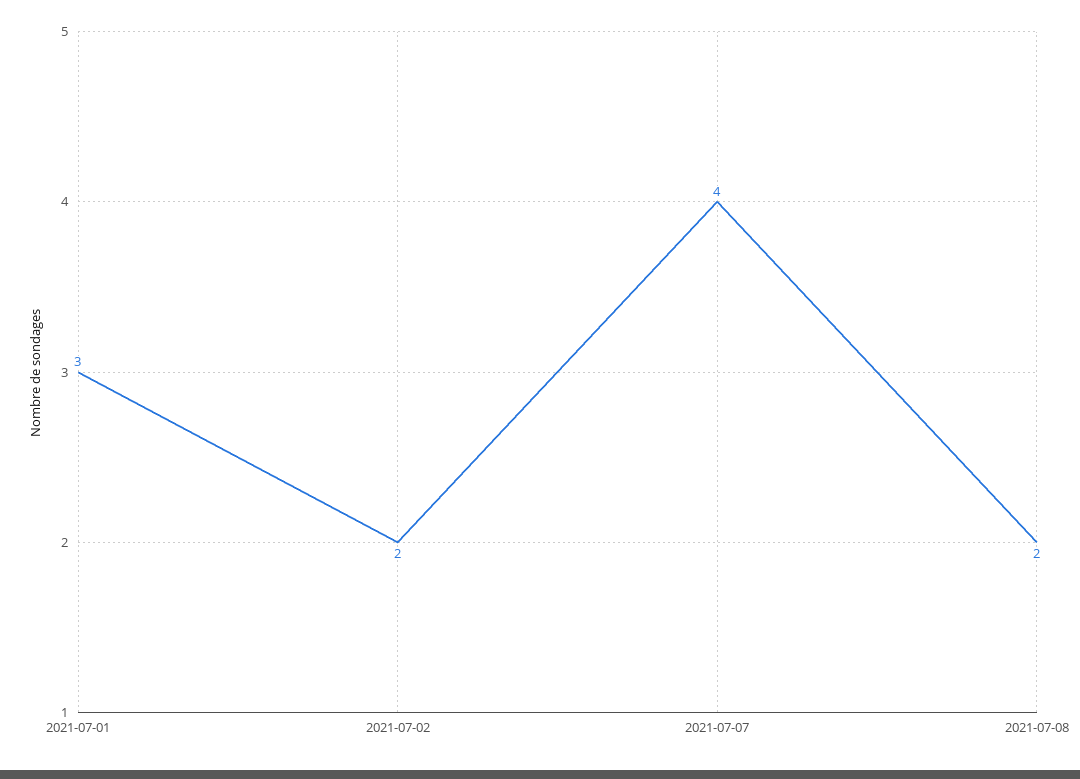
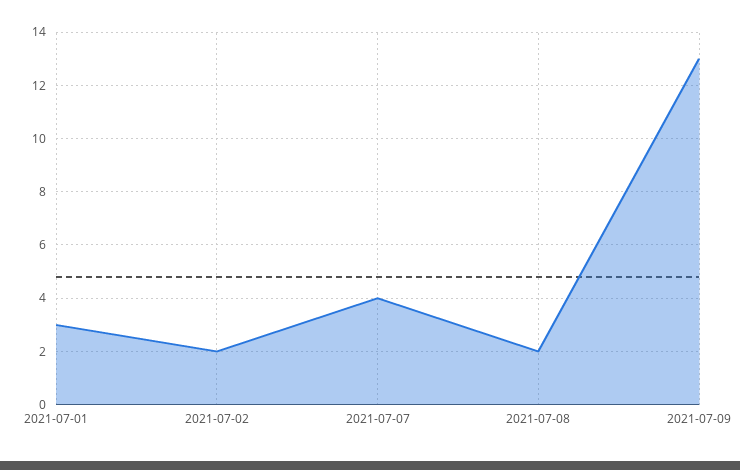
2021-07-09: none -> 13

